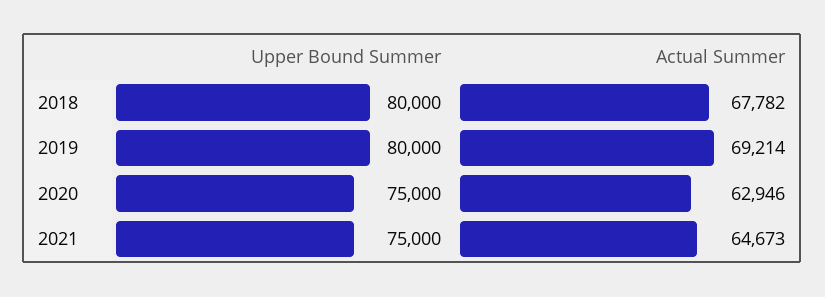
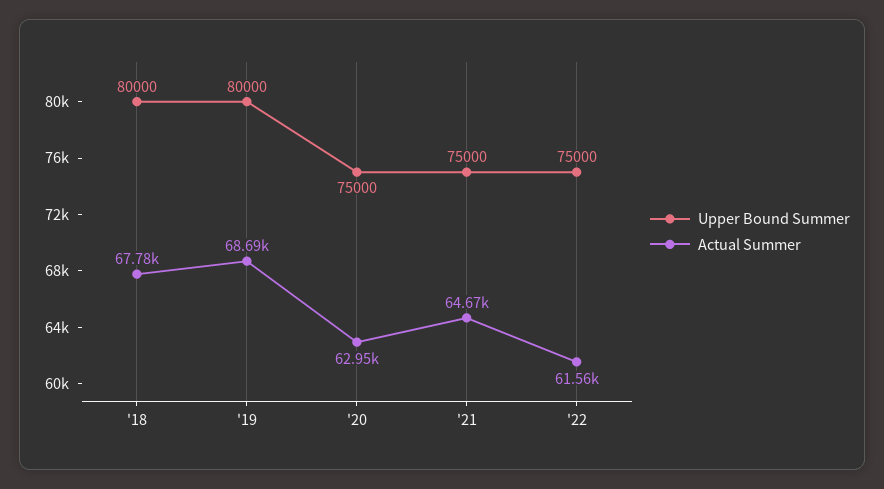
Actual Summer, 2019: 69214 -> 68690
Upper Bound Summer, '22: none -> 75000
Actual Summer, '22: none -> 61560

